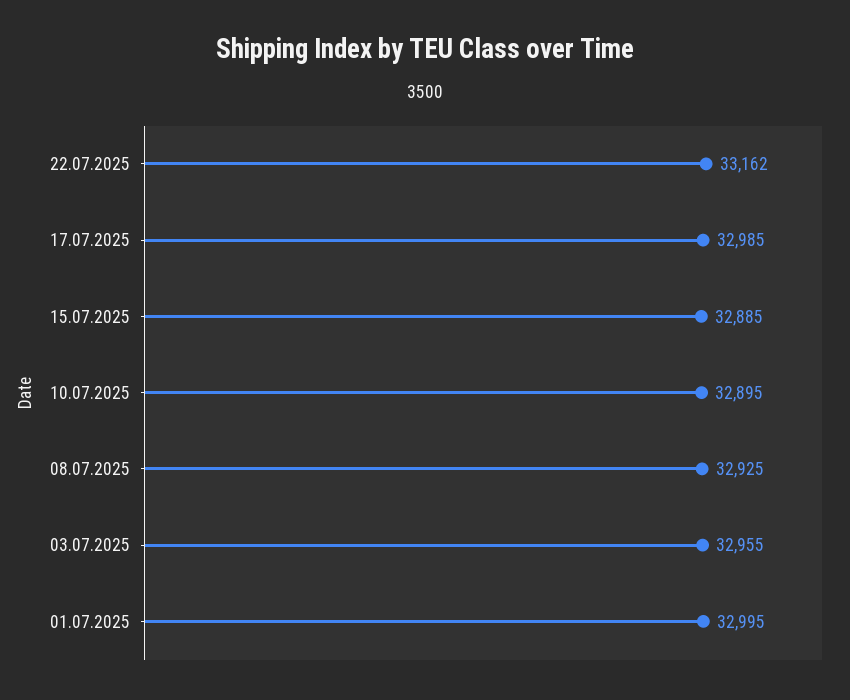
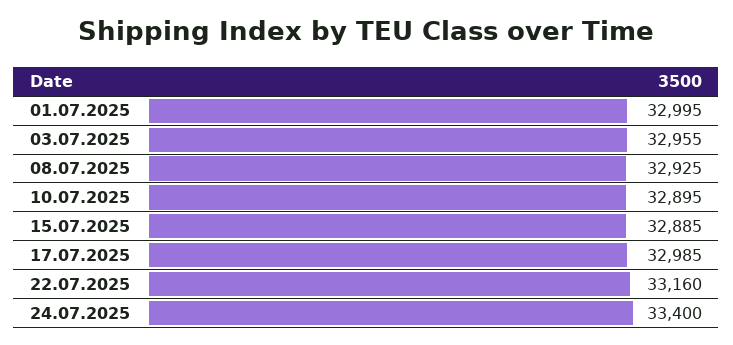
22.07.2025: 33162 -> 33160
24.07.2025: none -> 33400

